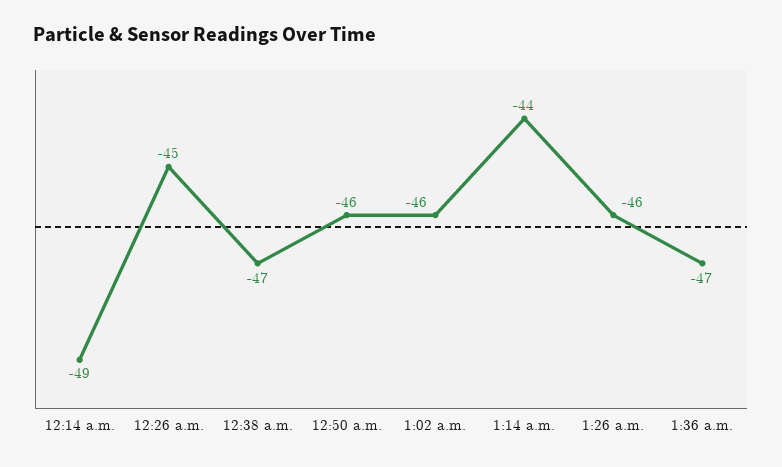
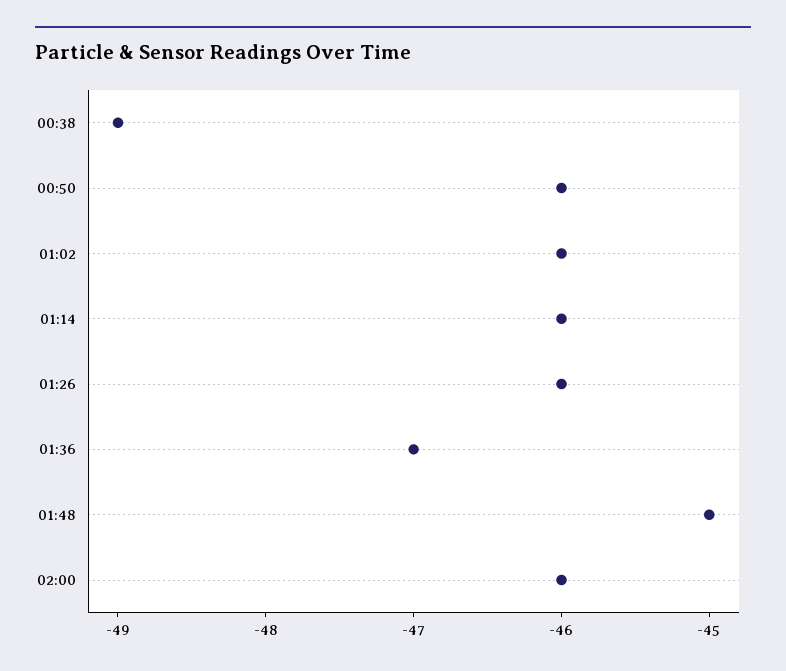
12:14 a.m.: -49 -> none
12:26 a.m.: -45 -> none
12:38 a.m.: -47 -> -49
1:14 a.m.: -44 -> -46
01:48: none -> -45
02:00: none -> -46

